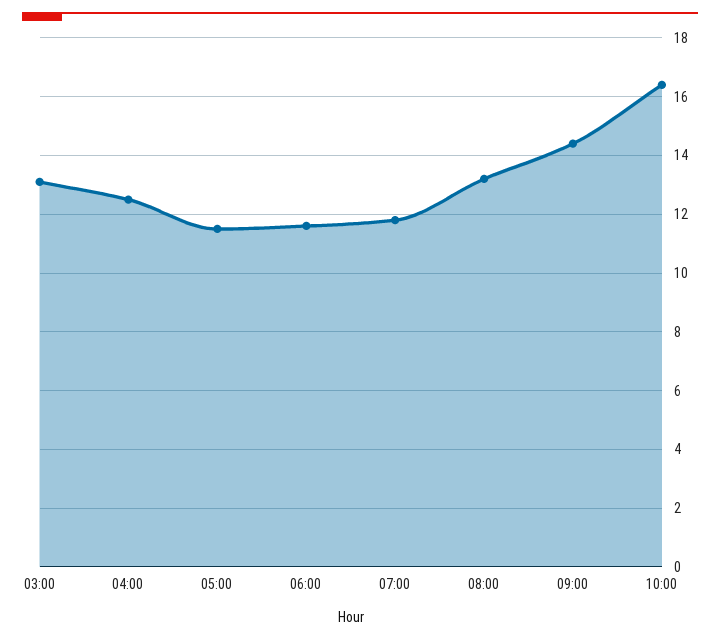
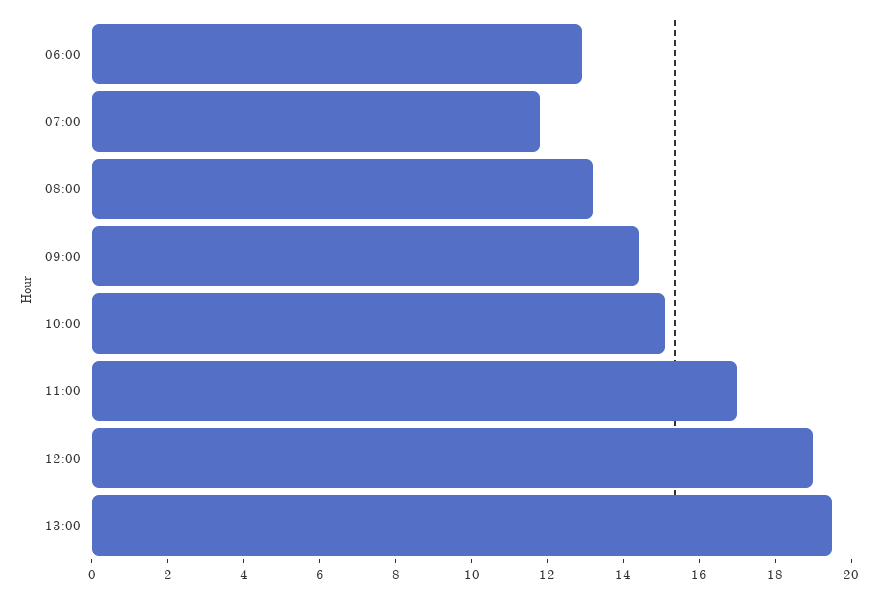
03:00: 13 -> none
04:00: 12.5 -> none
05:00: 11.5 -> none
06:00: 11.5 -> 13
10:00: 16.5 -> 15
11:00: none -> 17
12:00: none -> 19
13:00: none -> 19.5

